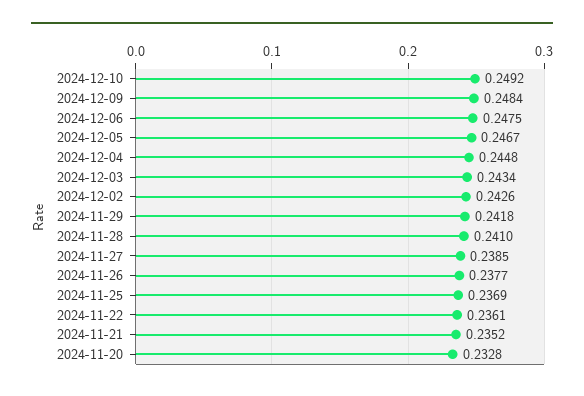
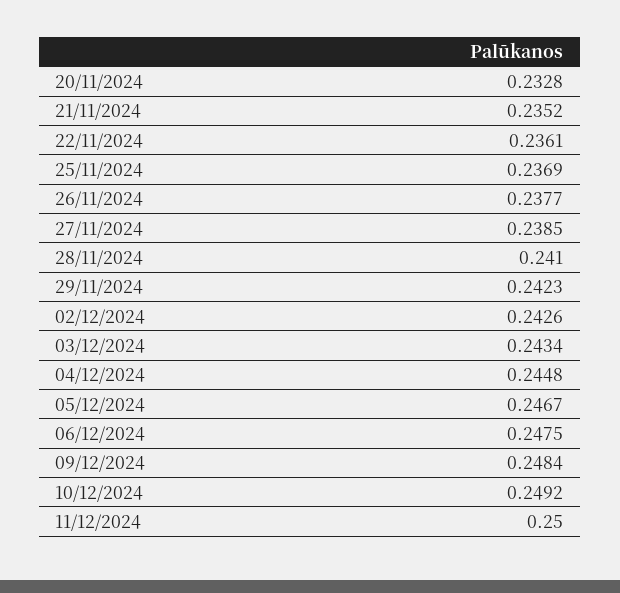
2024-11-29: 0.2418 -> 0.2423
11/12/2024: none -> 0.25

